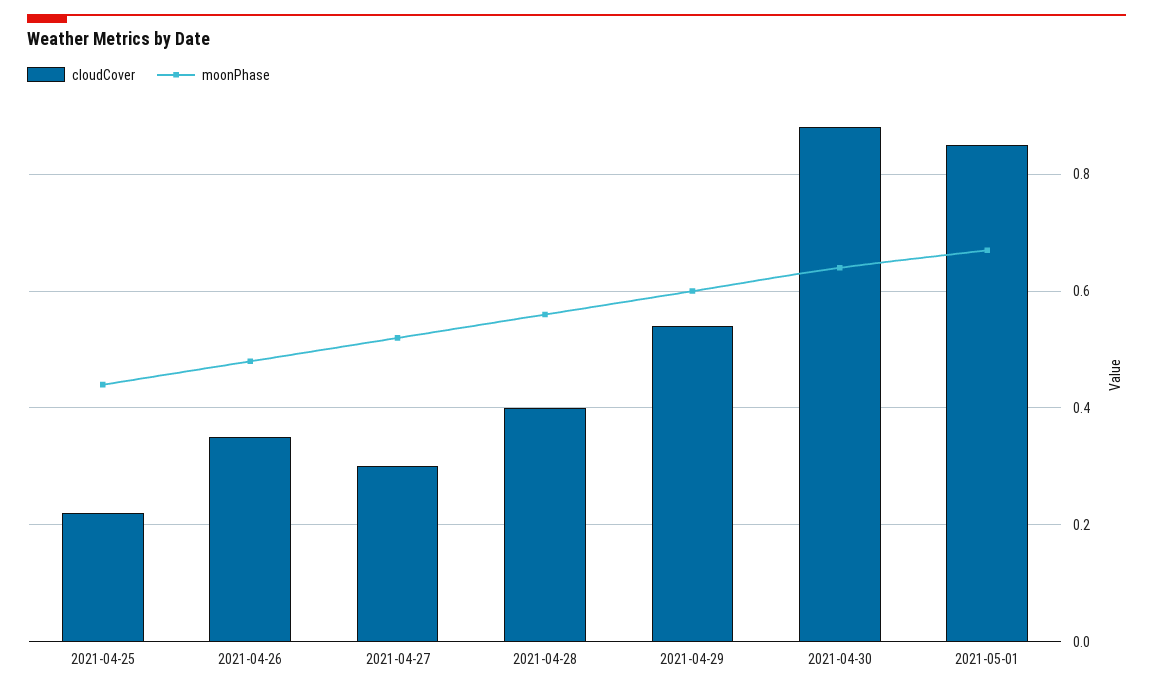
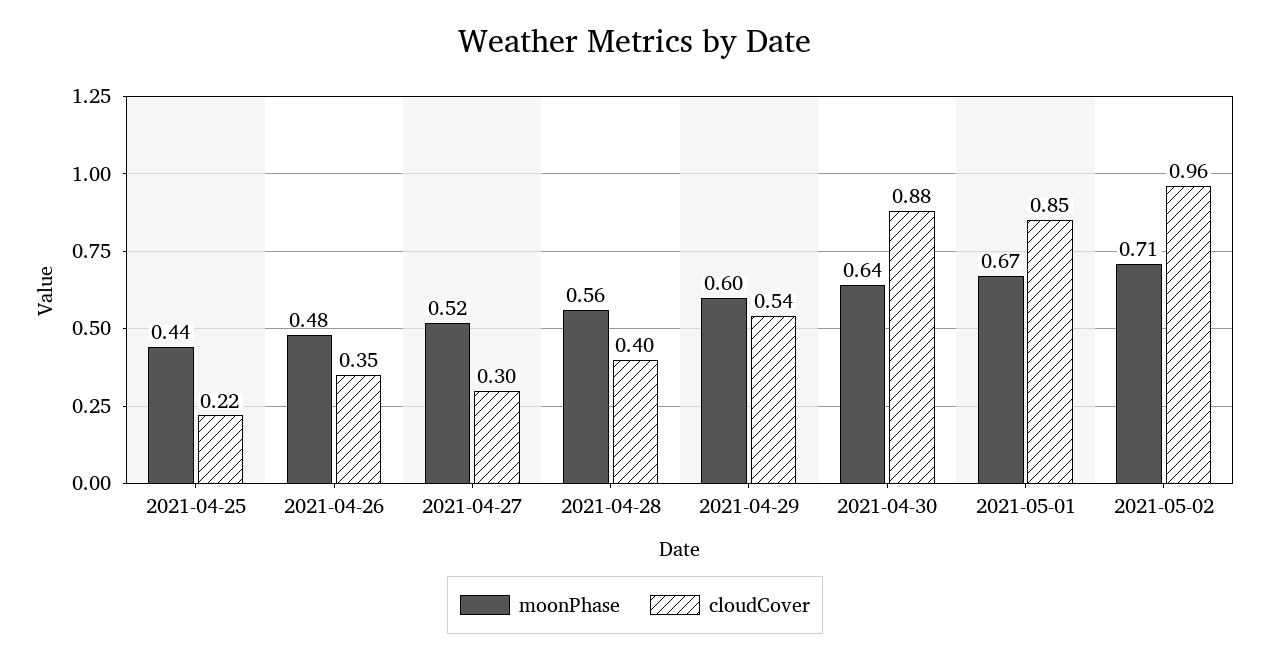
moonPhase, 2021-05-02: none -> 0.71
cloudCover, 2021-05-02: none -> 0.96

